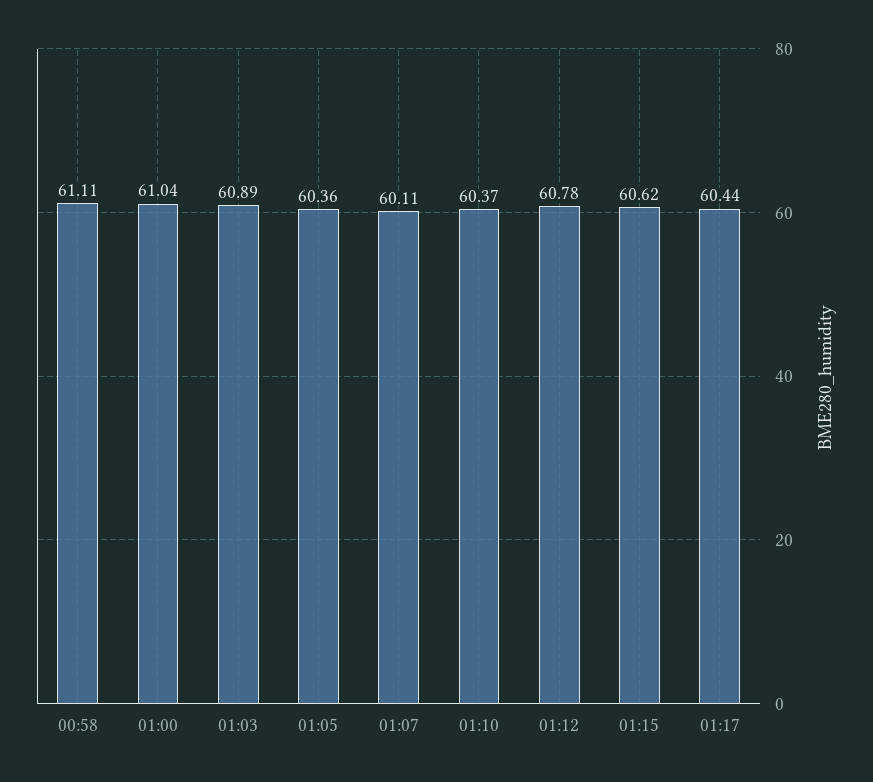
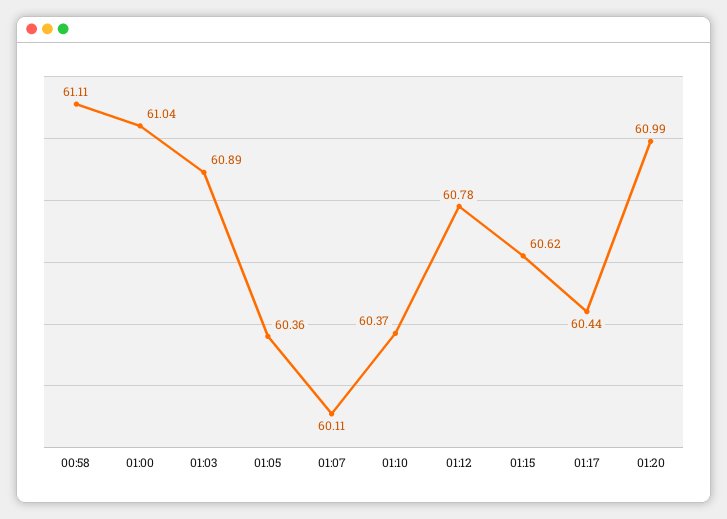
01:20: none -> 60.99

